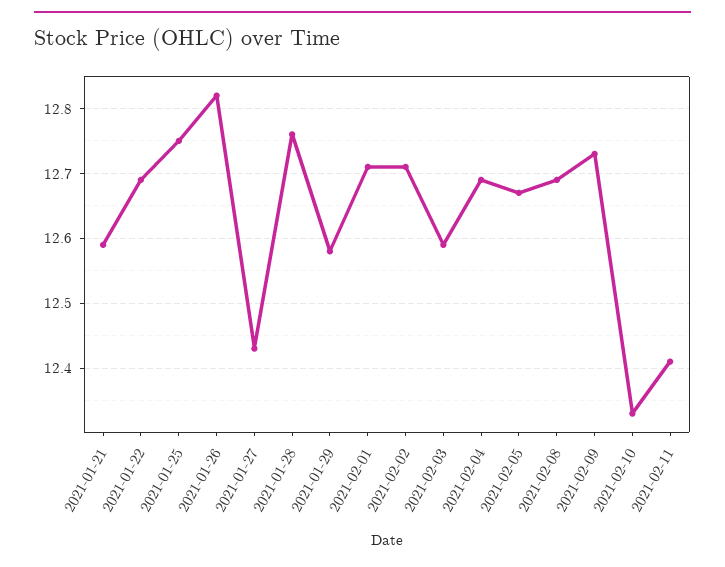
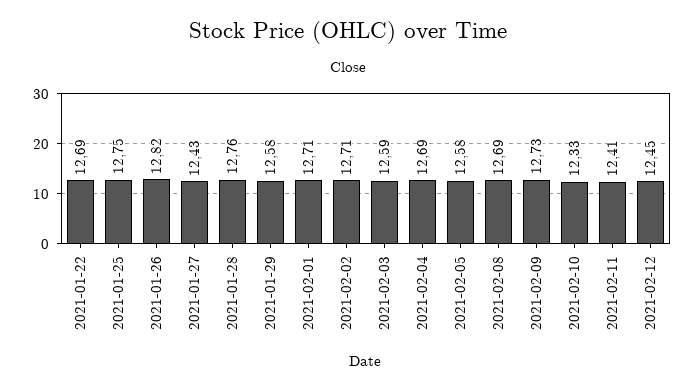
2021-01-21: 12.59 -> none
2021-02-05: 12.67 -> 12.58
2021-02-12: none -> 12.45

